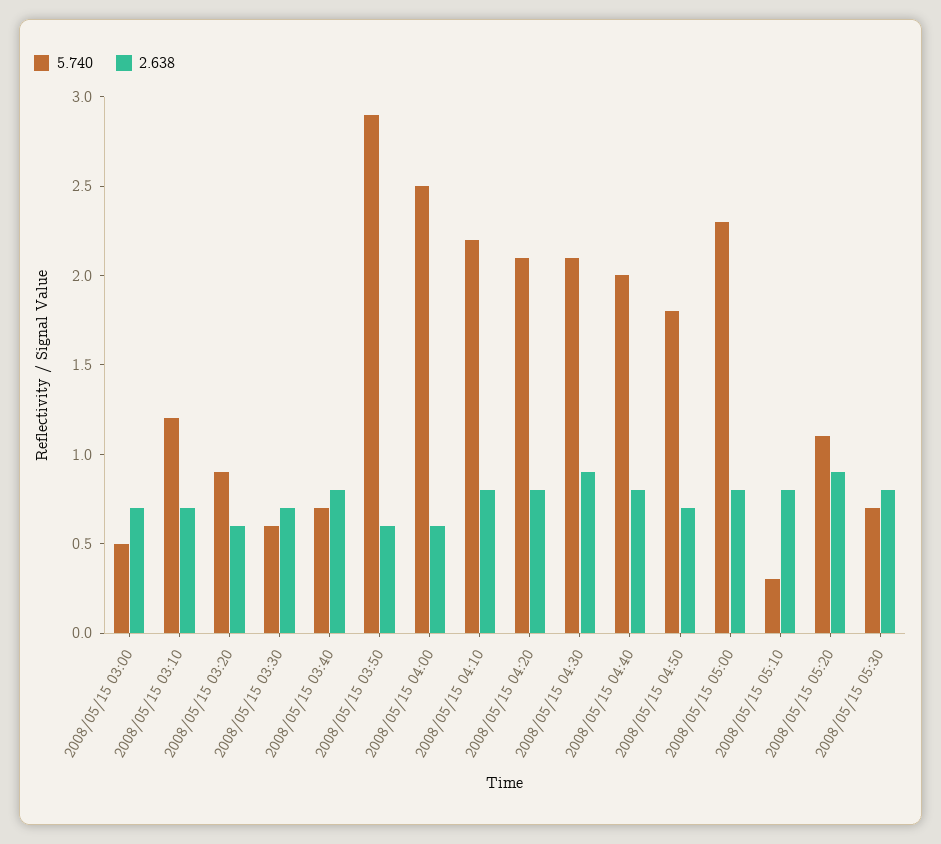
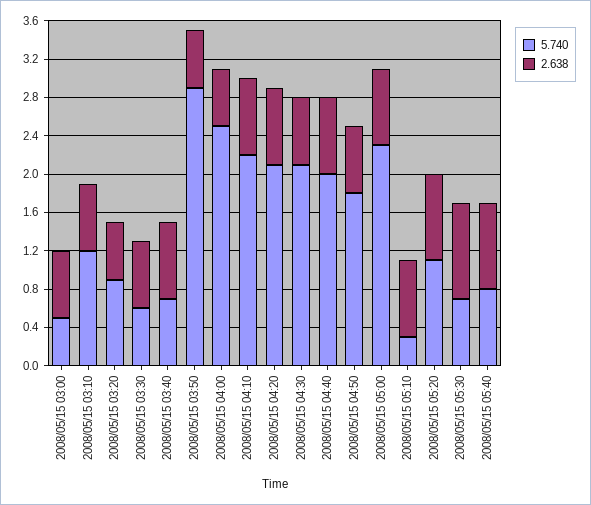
2.638, 2008/05/15 04:30: 0.9 -> 0.7
2.638, 2008/05/15 05:30: 0.8 -> 1
5.740, 2008/05/15 05:40: none -> 0.8
2.638, 2008/05/15 05:40: none -> 0.9

